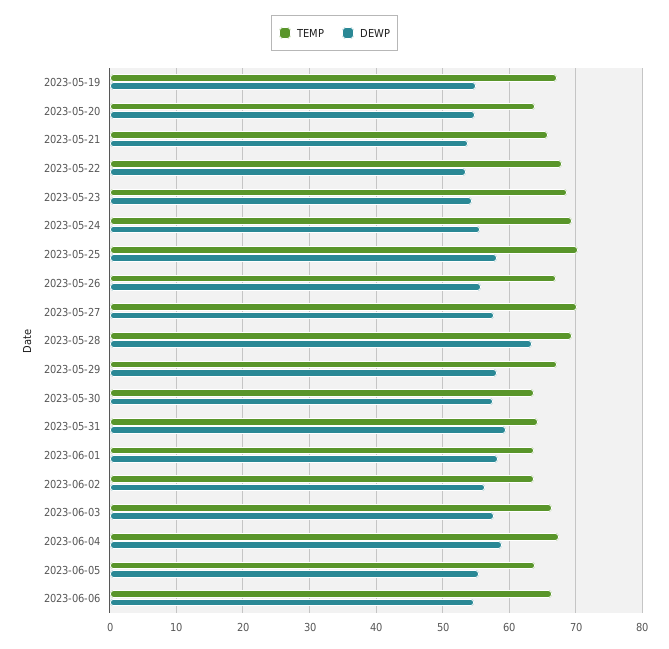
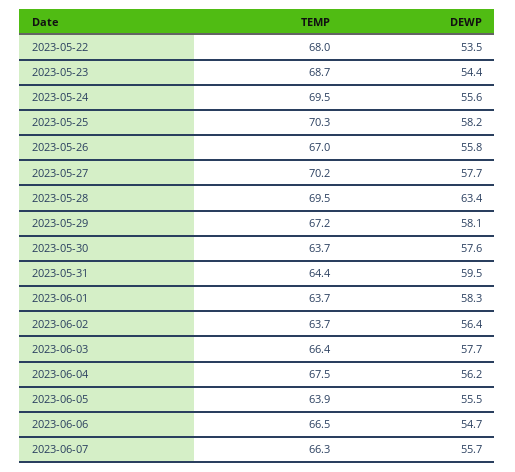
TEMP, 2023-05-19: 67 -> none
DEWP, 2023-05-19: 55 -> none
TEMP, 2023-05-20: 64 -> none
DEWP, 2023-05-20: 55 -> none
TEMP, 2023-05-21: 66 -> none
DEWP, 2023-05-21: 54 -> none
DEWP, 2023-06-04: 59 -> 56.2
TEMP, 2023-06-07: none -> 66.3
DEWP, 2023-06-07: none -> 55.7

